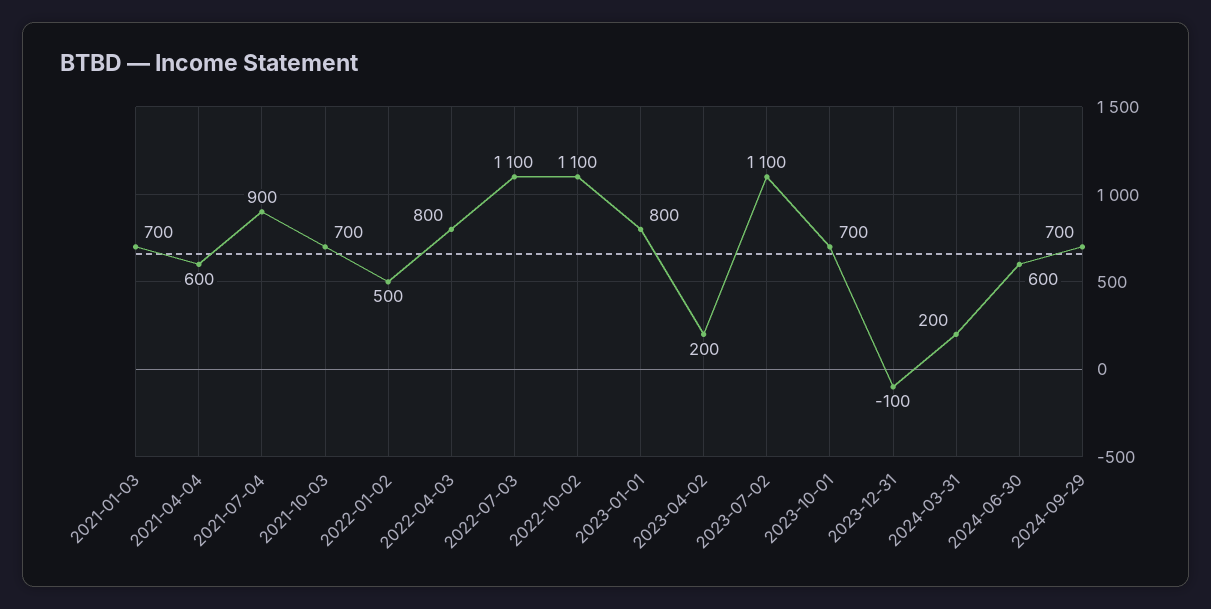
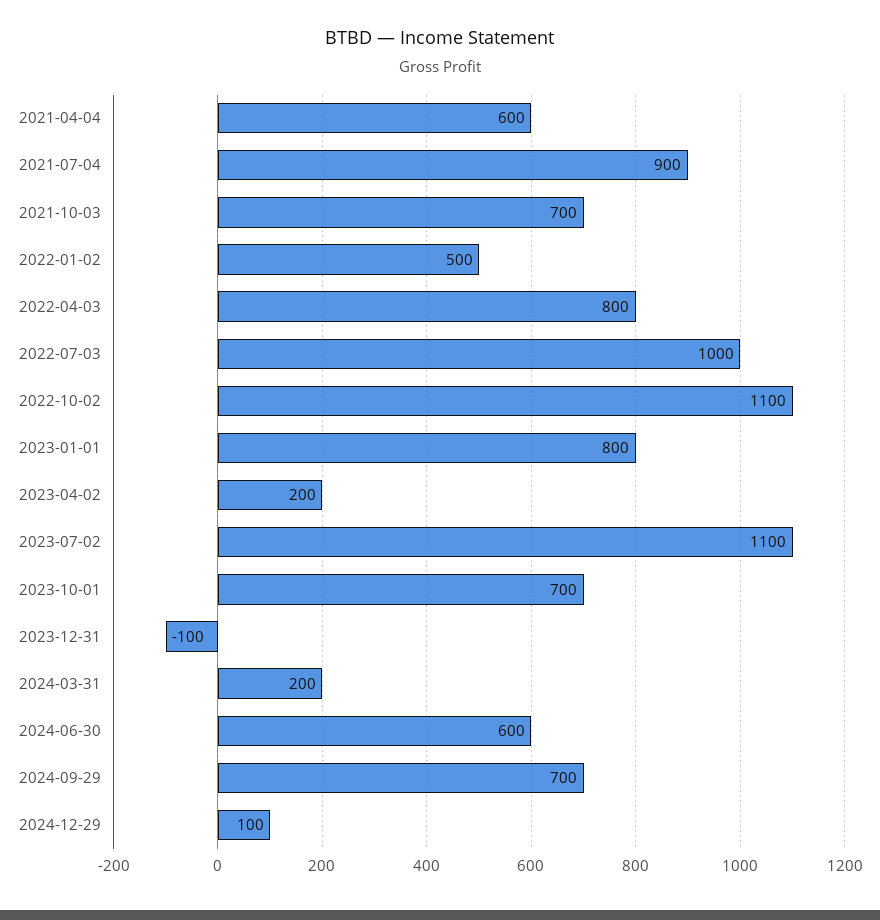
2021-01-03: 700 -> none
2022-07-03: 1100 -> 1000
2024-12-29: none -> 100

